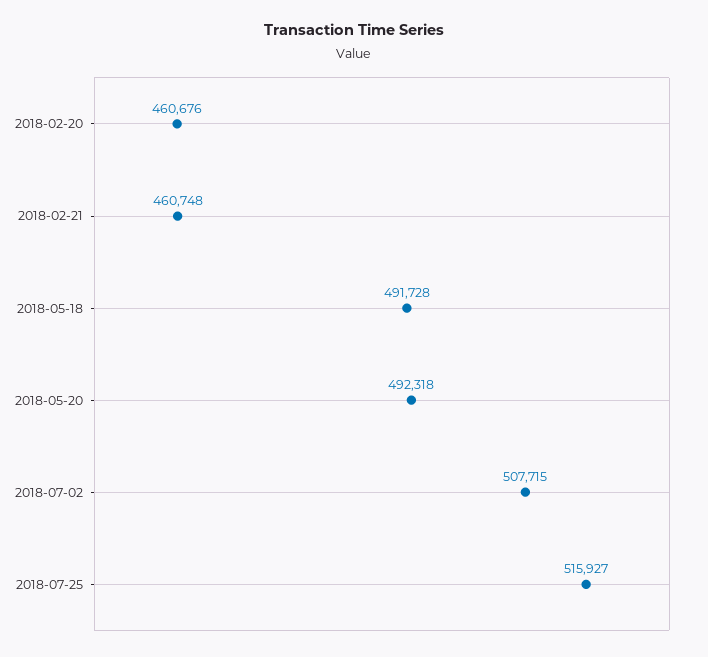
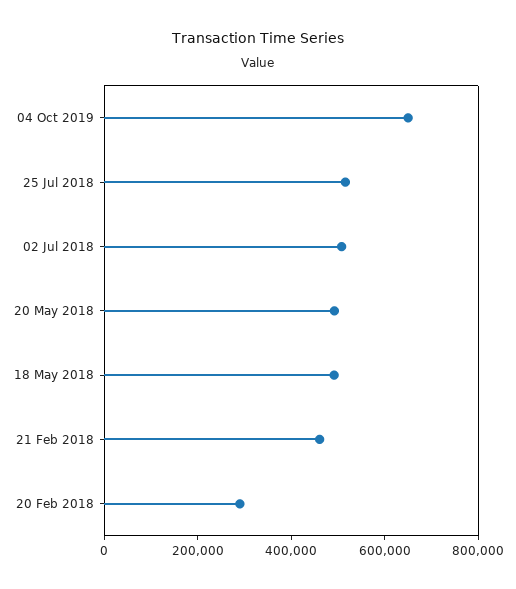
2018-02-20: 460676 -> 300000
04 Oct 2019: none -> 650000

